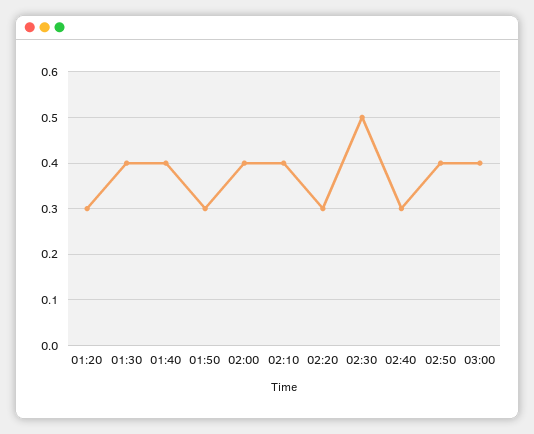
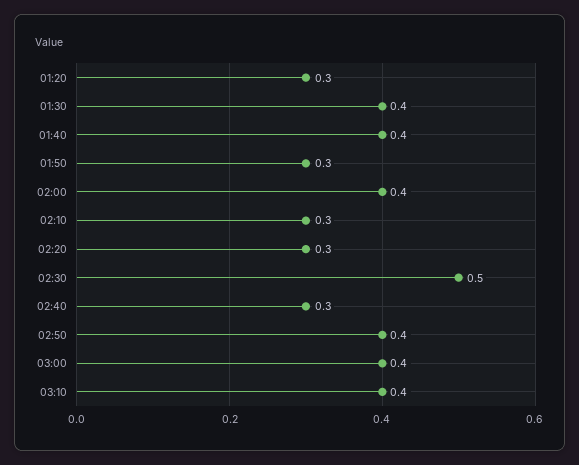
02:10: 0.4 -> 0.3
03:10: none -> 0.4

